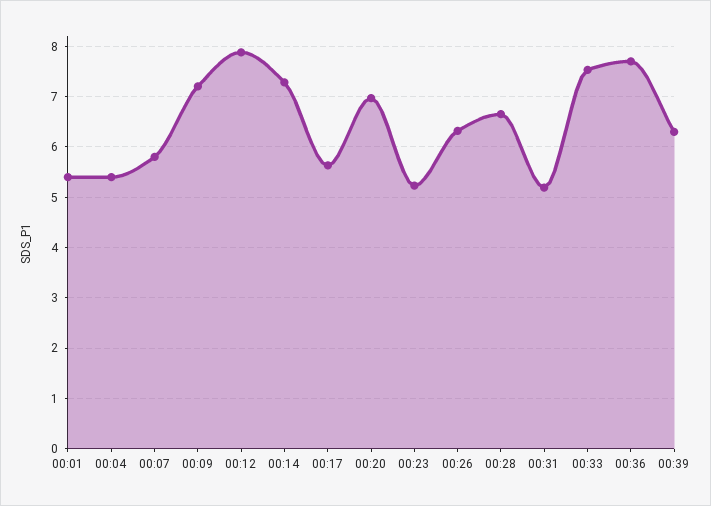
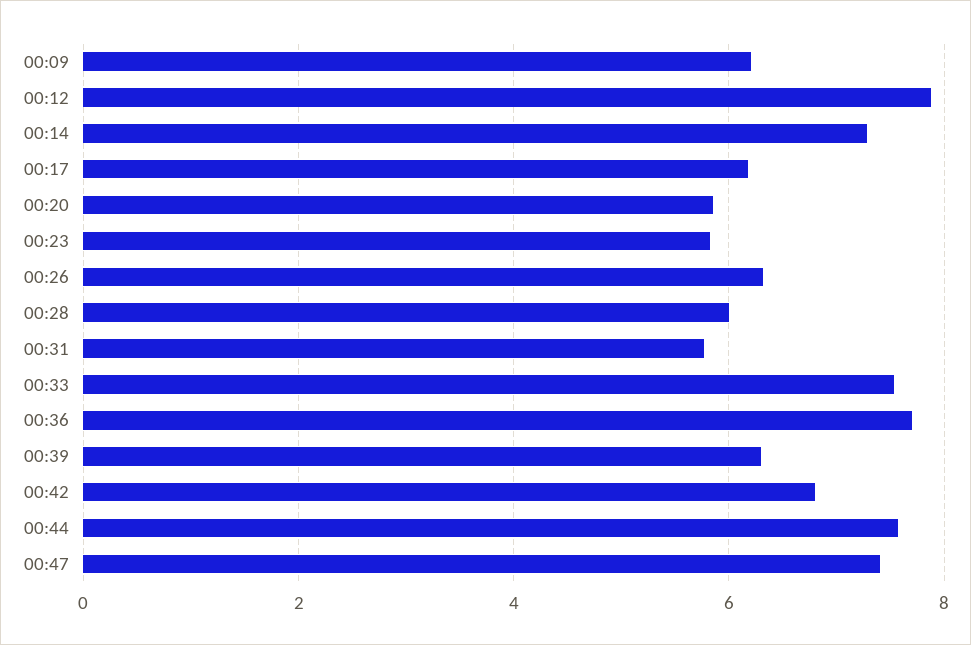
00:01: 5.4 -> none
00:04: 5.4 -> none
00:07: 5.8 -> none
00:09: 7.2 -> 6.2
00:17: 5.6 -> 6.2
00:20: 7 -> 5.8
00:23: 5.2 -> 5.8
00:28: 6.6 -> 6
00:31: 5.2 -> 5.8
00:42: none -> 6.8
00:44: none -> 7.6
00:47: none -> 7.4

